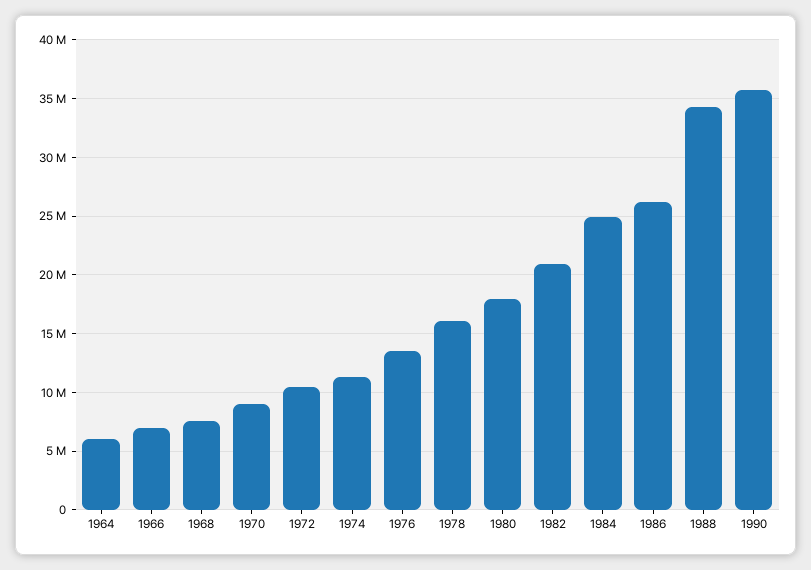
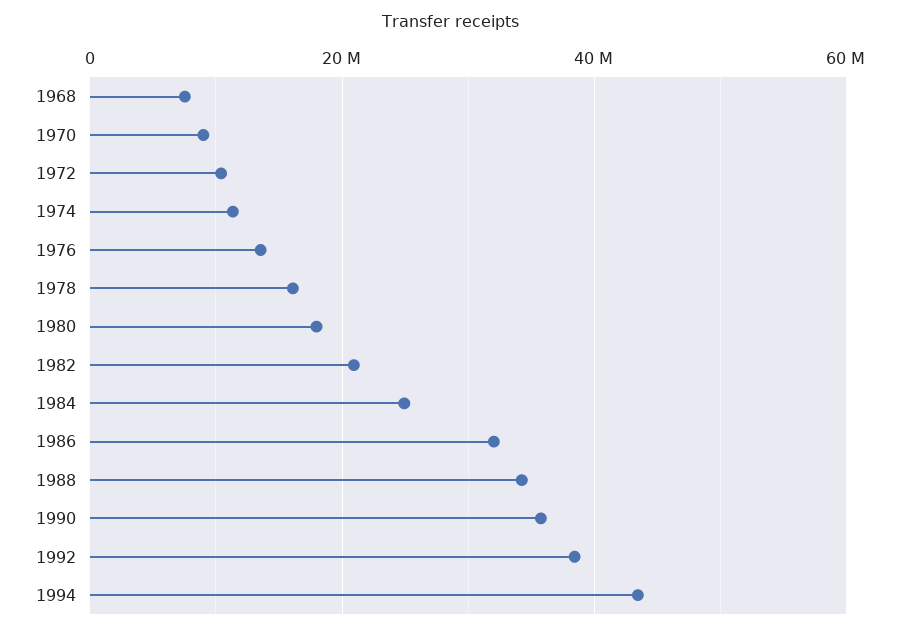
1964: 6000000 -> none
1966: 7000000 -> none
1986: 26000000 -> 32000000
1992: none -> 38000000
1994: none -> 44000000

